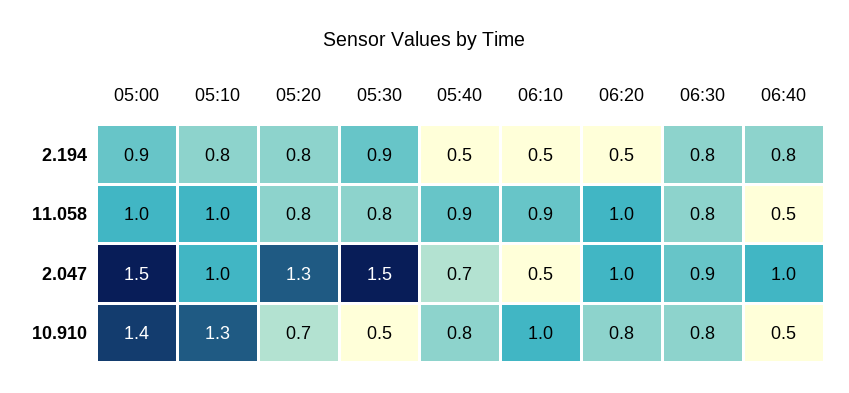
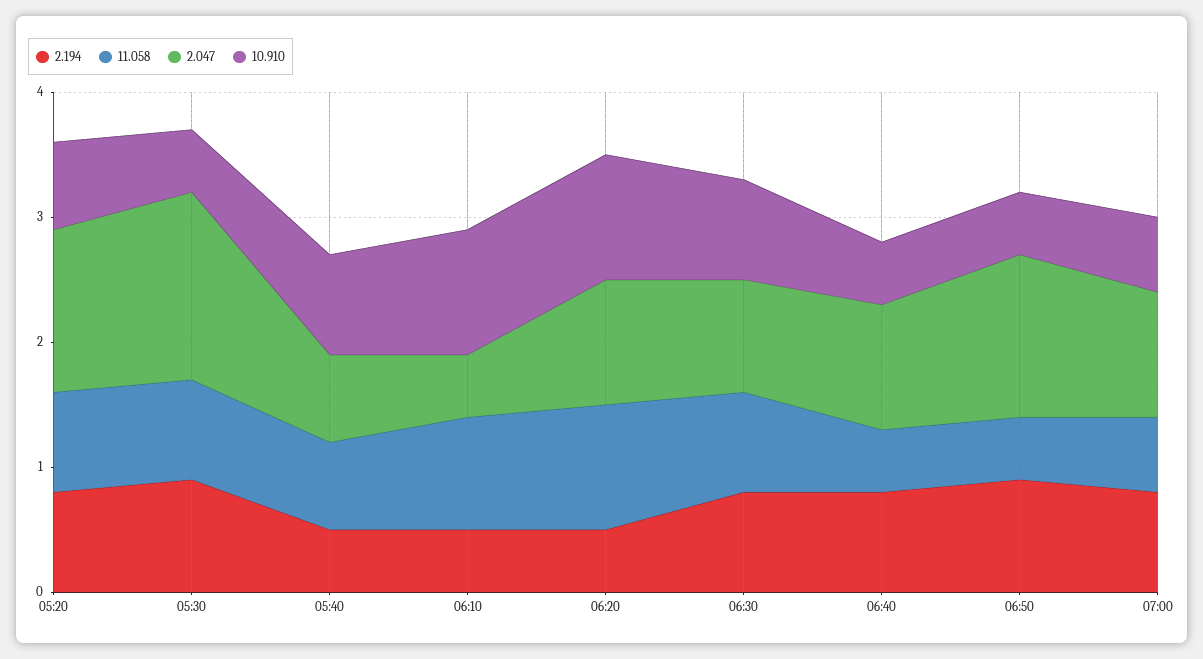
2.194, 05:00: 0.9 -> none
2.194, 05:10: 0.8 -> none
11.058, 05:00: 1 -> none
11.058, 05:10: 1 -> none
11.058, 05:40: 0.9 -> 0.7
2.047, 05:00: 1.5 -> none
2.047, 05:10: 1 -> none
10.910, 05:00: 1.4 -> none
10.910, 05:10: 1.3 -> none
10.910, 06:20: 0.8 -> 1
2.194, 06:50: none -> 0.9
11.058, 06:50: none -> 0.5
2.047, 06:50: none -> 1.3
10.910, 06:50: none -> 0.5
2.194, 07:00: none -> 0.8
11.058, 07:00: none -> 0.6
2.047, 07:00: none -> 1
10.910, 07:00: none -> 0.6

